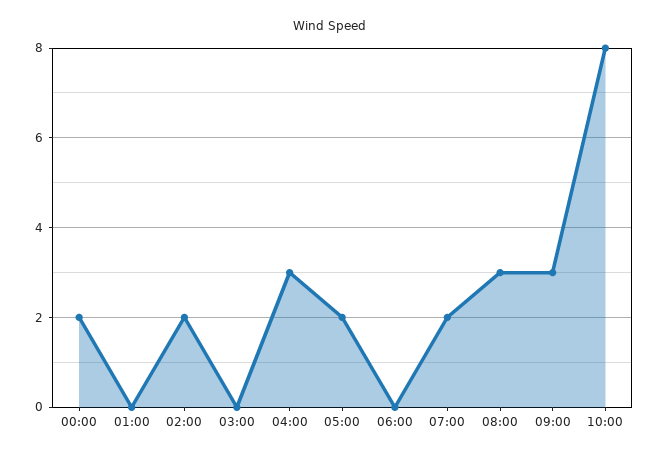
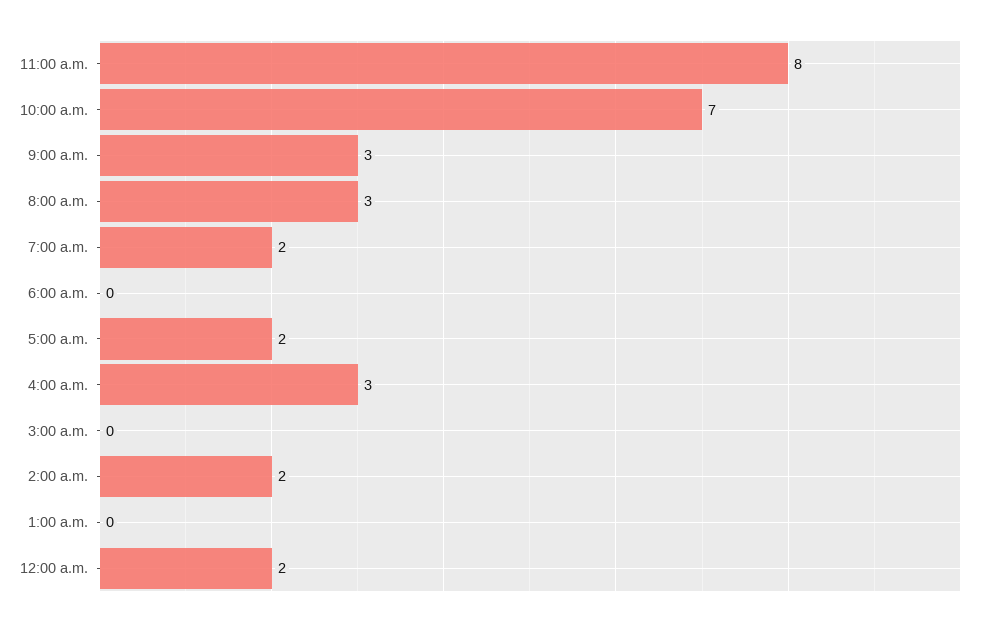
10:00: 8 -> 7
11:00 a.m.: none -> 8

